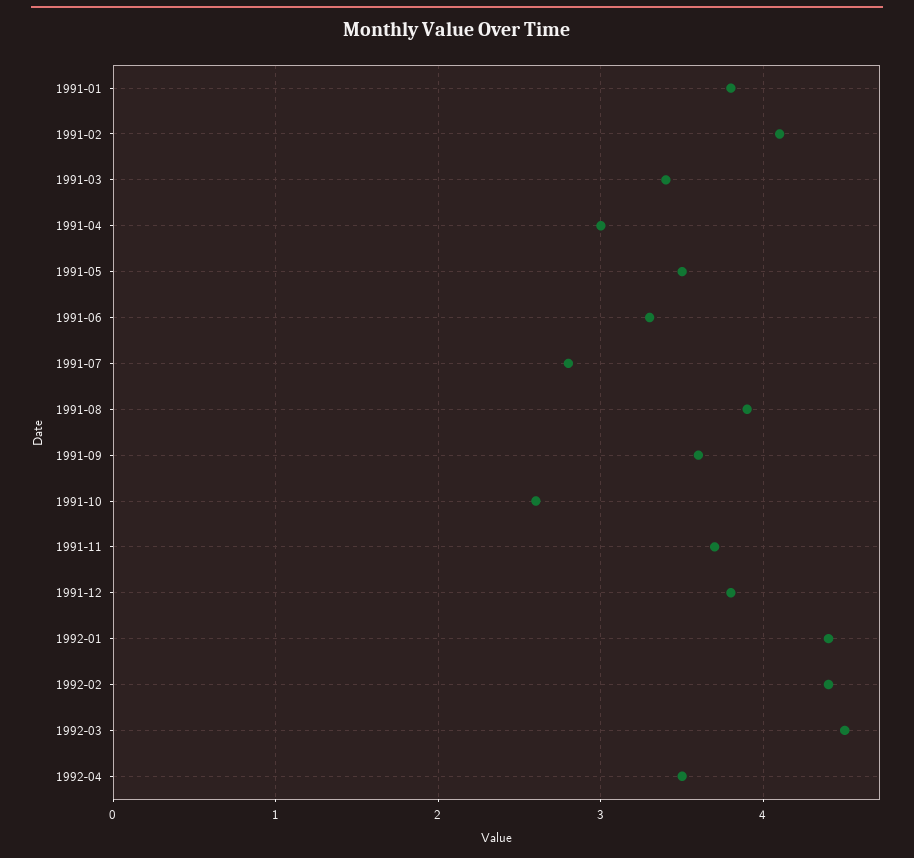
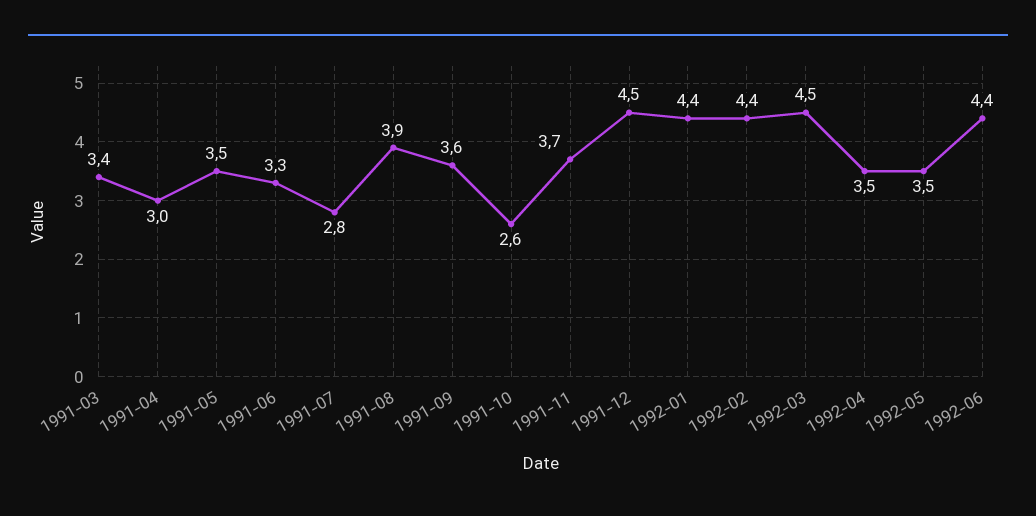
1991-01: 3.8 -> none
1991-02: 4.1 -> none
1991-12: 3.8 -> 4.5
1992-05: none -> 3.5
1992-06: none -> 4.4

